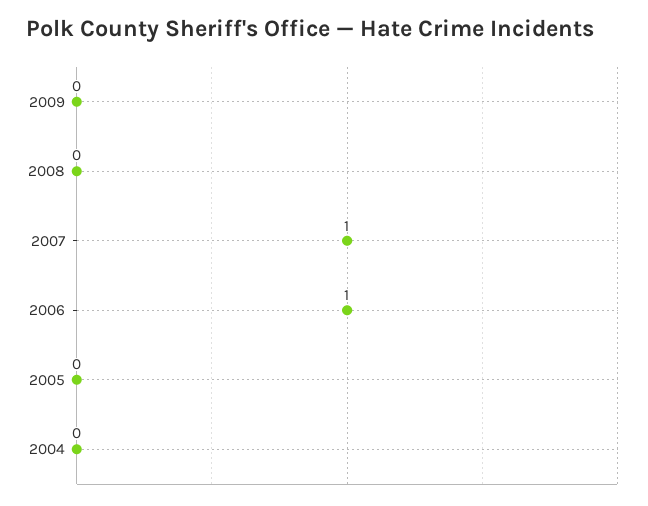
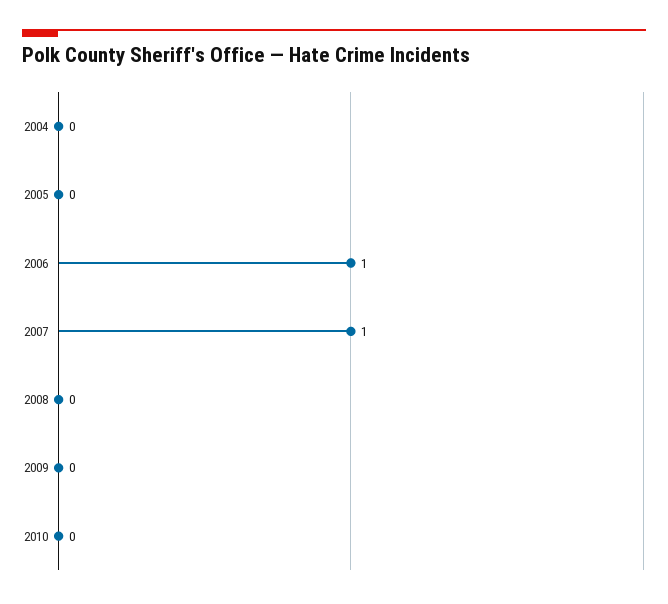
2010: none -> 0

